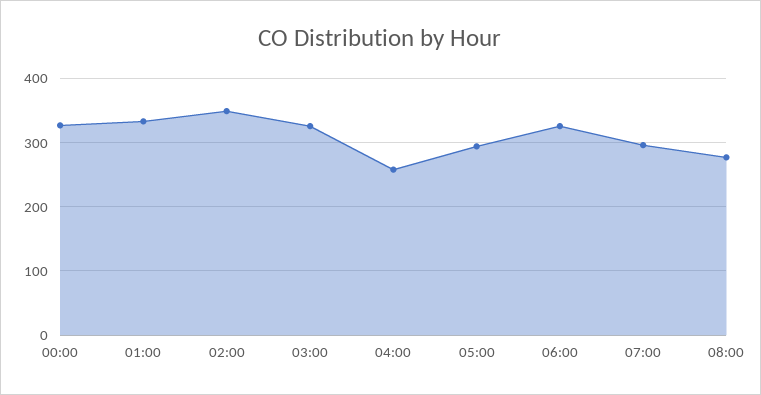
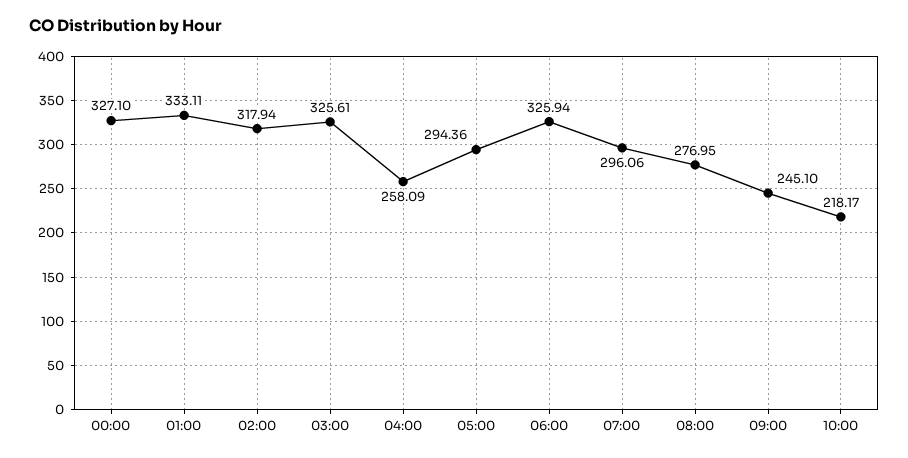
02:00: 350 -> 317.94
09:00: none -> 245.1
10:00: none -> 218.17

